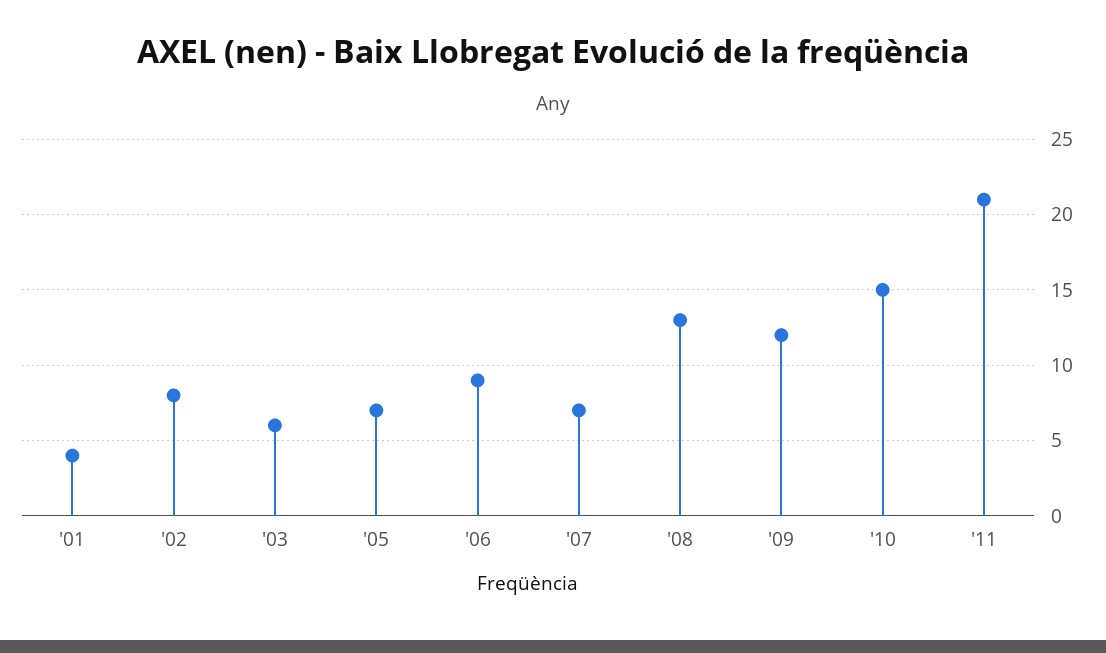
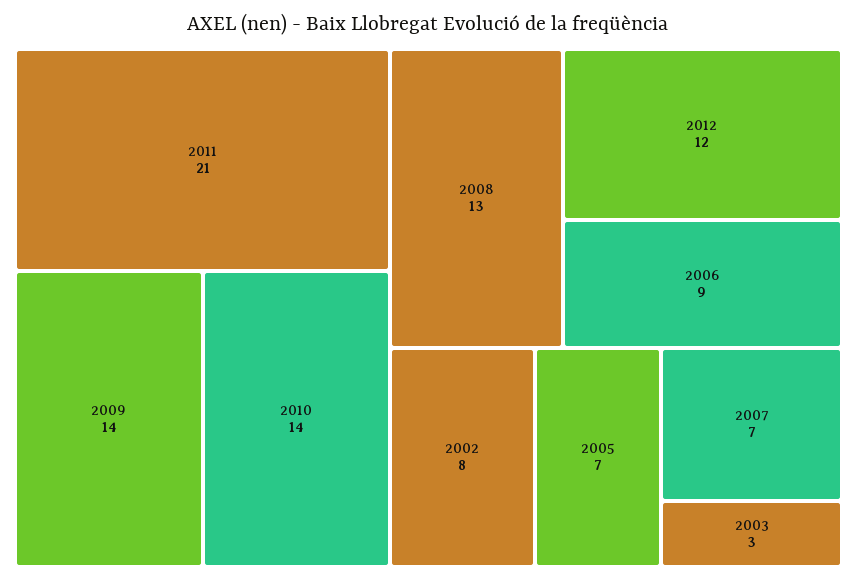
'01: 4 -> none
'03: 6 -> 3
'09: 12 -> 14
'10: 15 -> 14
2012: none -> 12

